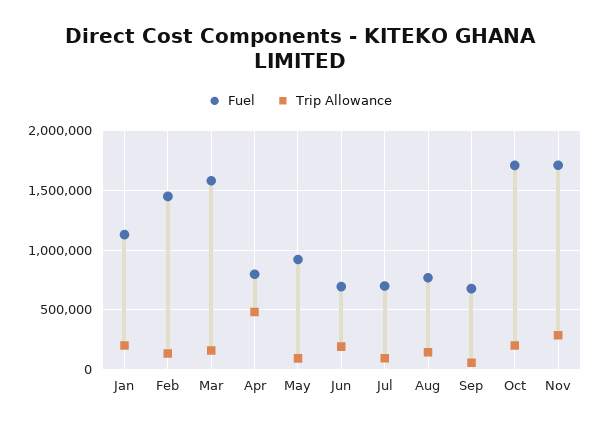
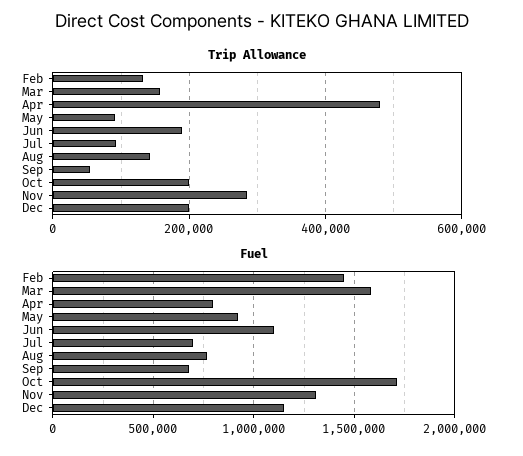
Fuel, Jan: 1100000 -> none
Trip Allowance, Jan: 200000 -> none
Fuel, Jun: 700000 -> 1100000
Fuel, Nov: 1700000 -> 1300000
Trip Allowance, Dec: none -> 200000
Fuel, Dec: none -> 1150000

